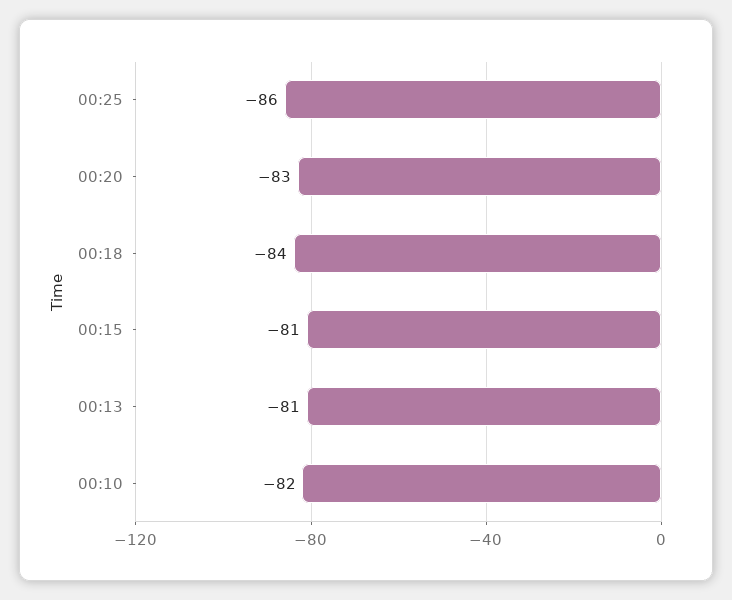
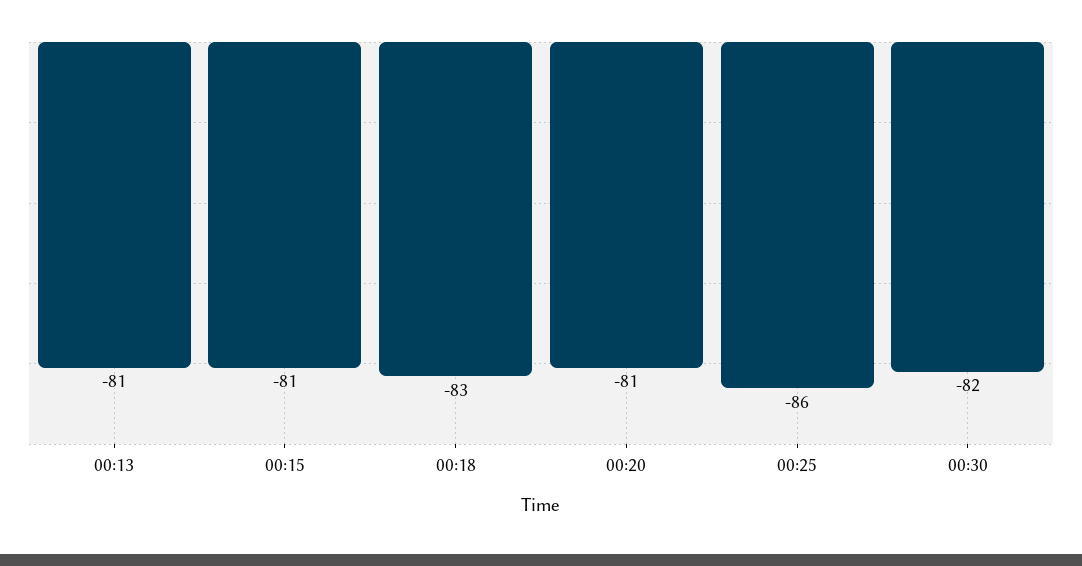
00:20: -83 -> -81
00:18: -84 -> -83
00:10: -82 -> none
00:30: none -> -82

